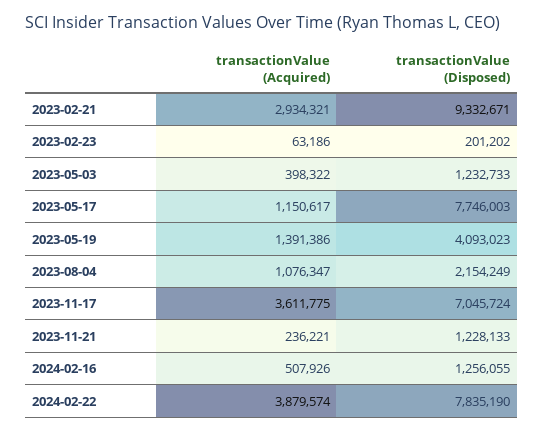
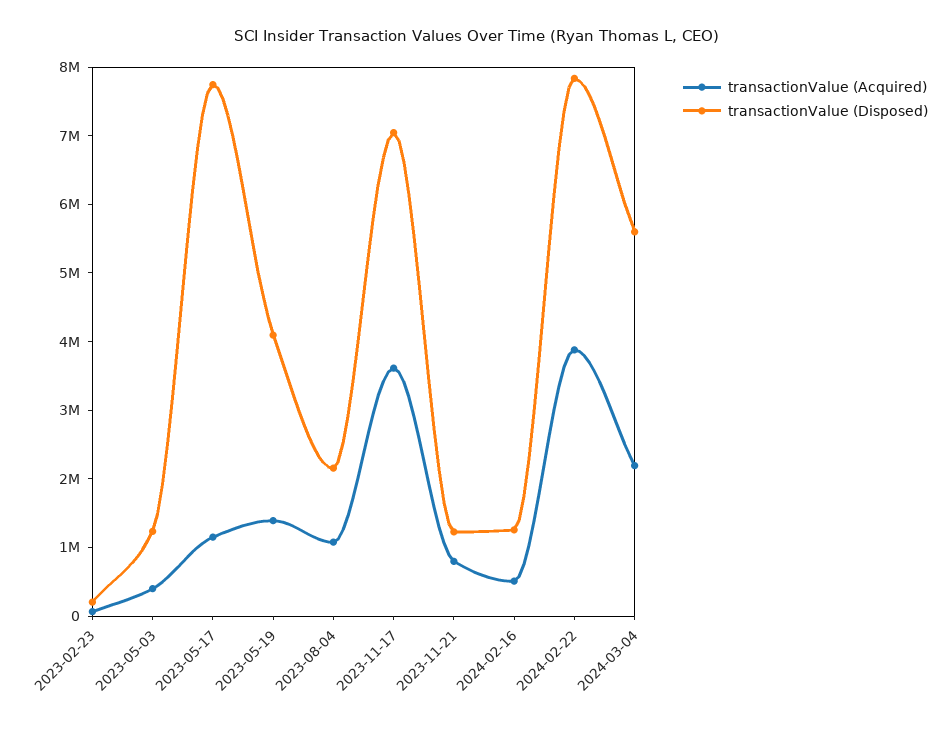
transactionValue (Acquired), 2023-02-21: 2934321 -> none
transactionValue (Disposed), 2023-02-21: 9332671 -> none
transactionValue (Acquired), 2023-11-21: 236221 -> 800000
transactionValue (Acquired), 2024-03-04: none -> 2200000
transactionValue (Disposed), 2024-03-04: none -> 5600000

